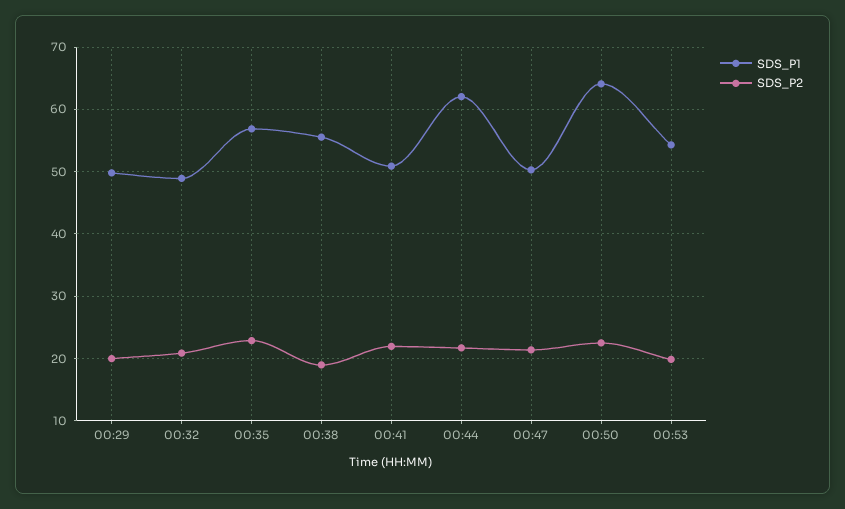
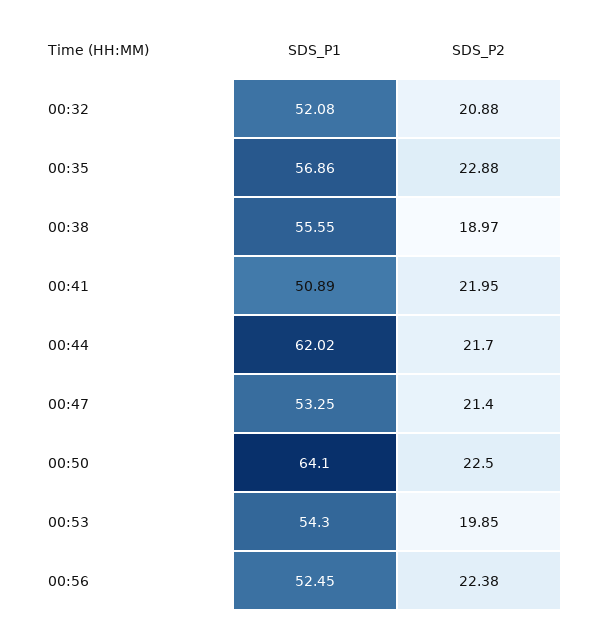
SDS_P1, 00:29: 50 -> none
SDS_P2, 00:29: 20 -> none
SDS_P1, 00:32: 49 -> 52.08
SDS_P1, 00:47: 50 -> 53.25
SDS_P1, 00:56: none -> 52.45
SDS_P2, 00:56: none -> 22.38

